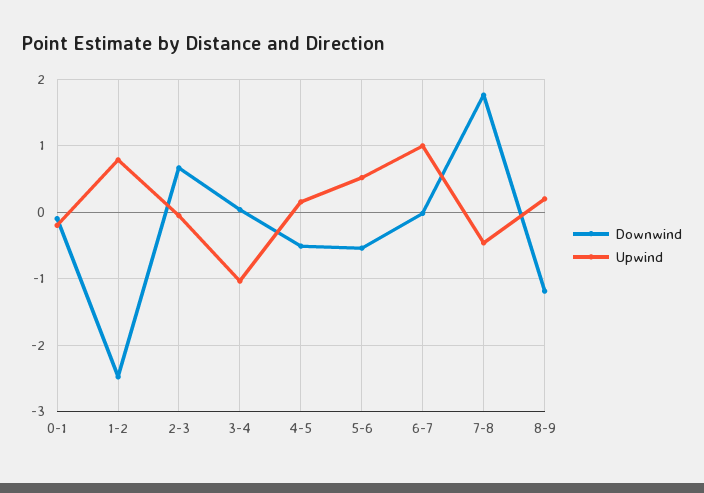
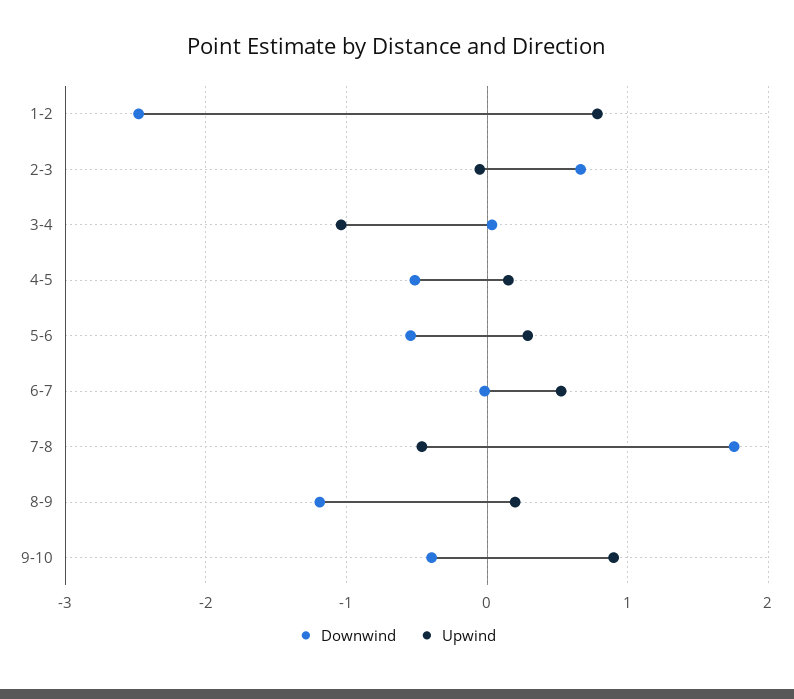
Downwind, 0-1: -0.1 -> none
Upwind, 0-1: -0.2 -> none
Upwind, 5-6: 0.5 -> 0.3
Upwind, 6-7: 1 -> 0.5
Downwind, 9-10: none -> -0.4
Upwind, 9-10: none -> 0.9

